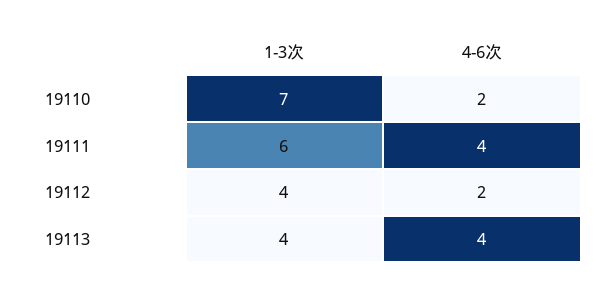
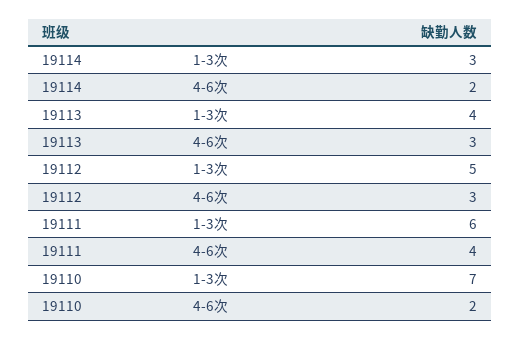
1-3次, 19112: 4 -> 5
4-6次, 19112: 2 -> 3
4-6次, 19113: 4 -> 3
1-3次, 19114: none -> 3
4-6次, 19114: none -> 2

